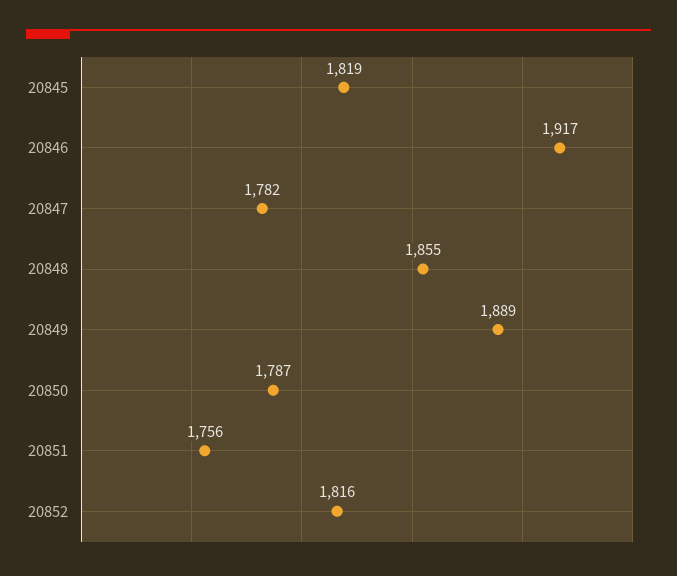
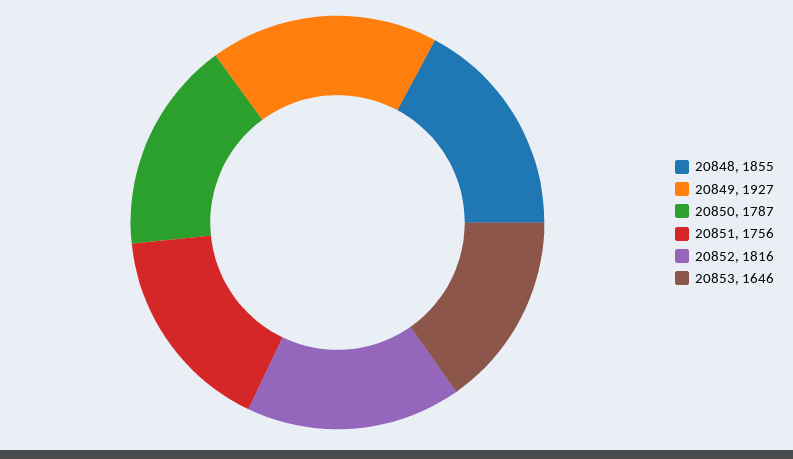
20845: 1819 -> none
20846: 1917 -> none
20847: 1782 -> none
20849: 1889 -> 1927
20853: none -> 1646

